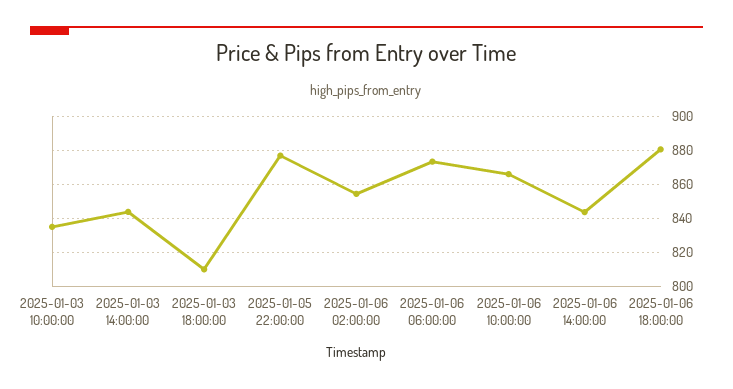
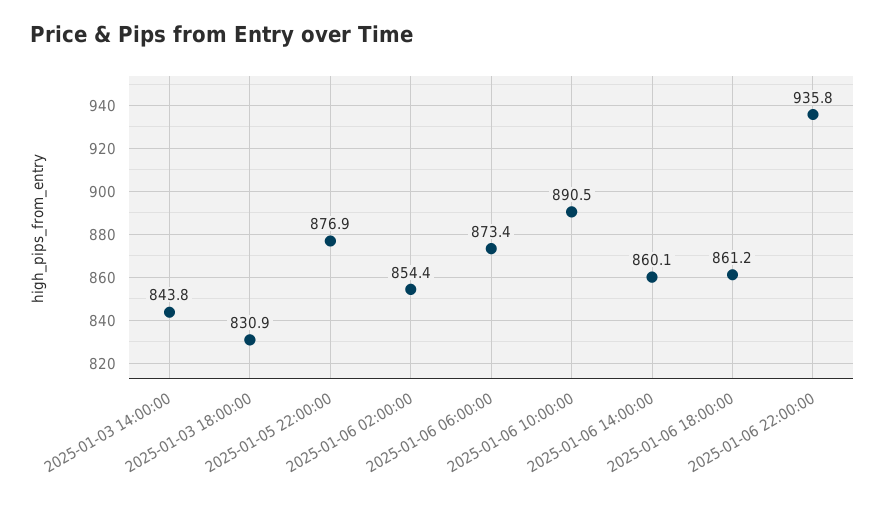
2025-01-03 10:00:00: 835 -> none
2025-01-03 18:00:00: 810 -> 830.9
2025-01-06 10:00:00: 865 -> 890.5
2025-01-06 14:00:00: 845 -> 860.1
2025-01-06 18:00:00: 880 -> 861.2
2025-01-06 22:00:00: none -> 935.8

